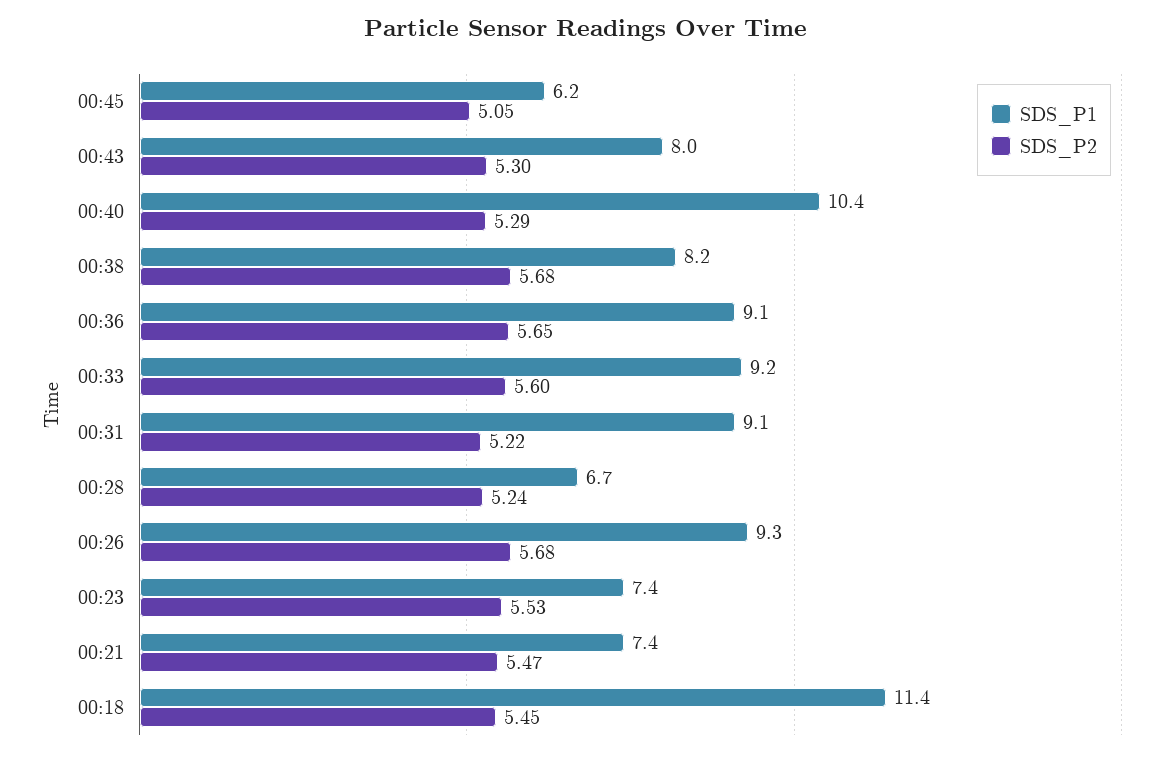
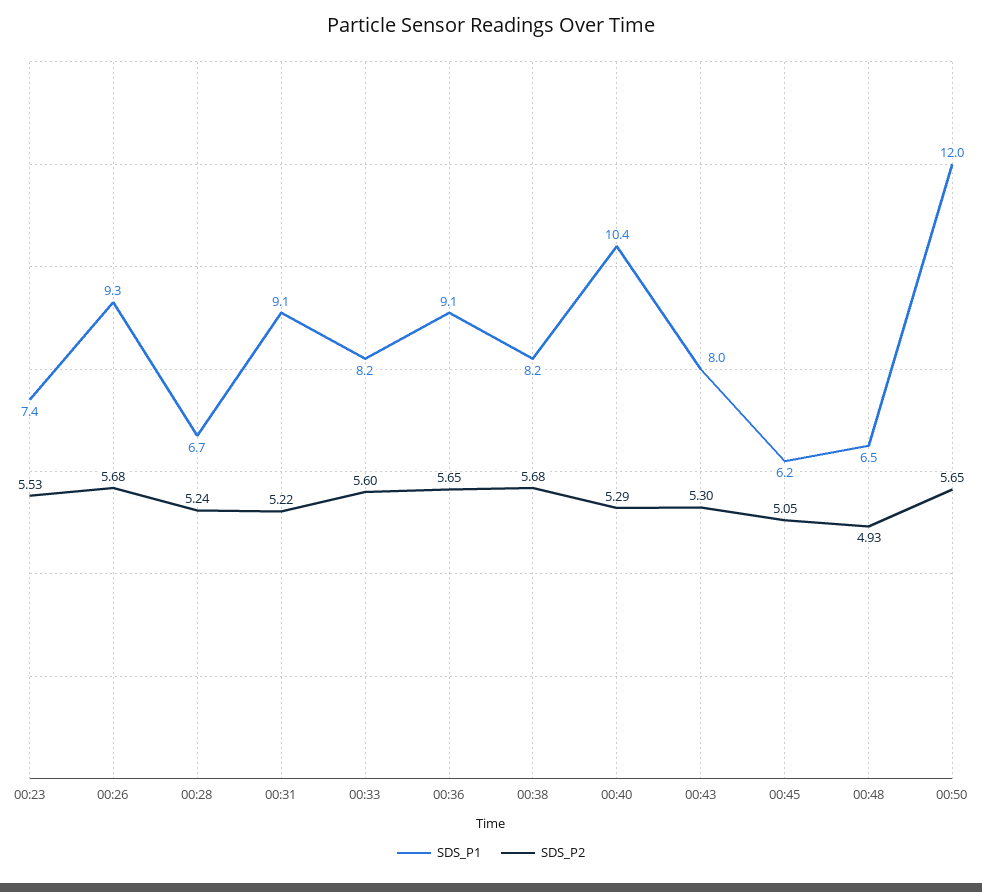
SDS_P1, 00:33: 9.2 -> 8.2
SDS_P1, 00:21: 7.4 -> none
SDS_P2, 00:21: 5.47 -> none
SDS_P1, 00:18: 11.4 -> none
SDS_P2, 00:18: 5.45 -> none
SDS_P1, 00:48: none -> 6.5
SDS_P2, 00:48: none -> 4.93
SDS_P1, 00:50: none -> 12
SDS_P2, 00:50: none -> 5.65

